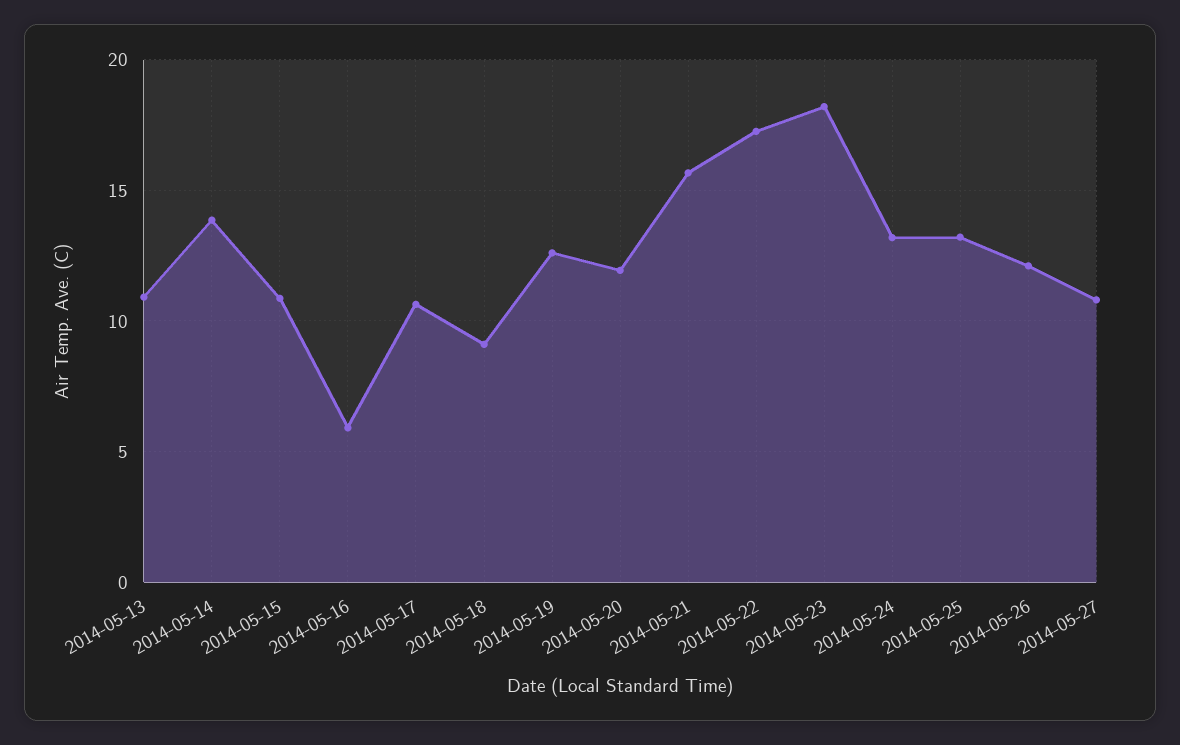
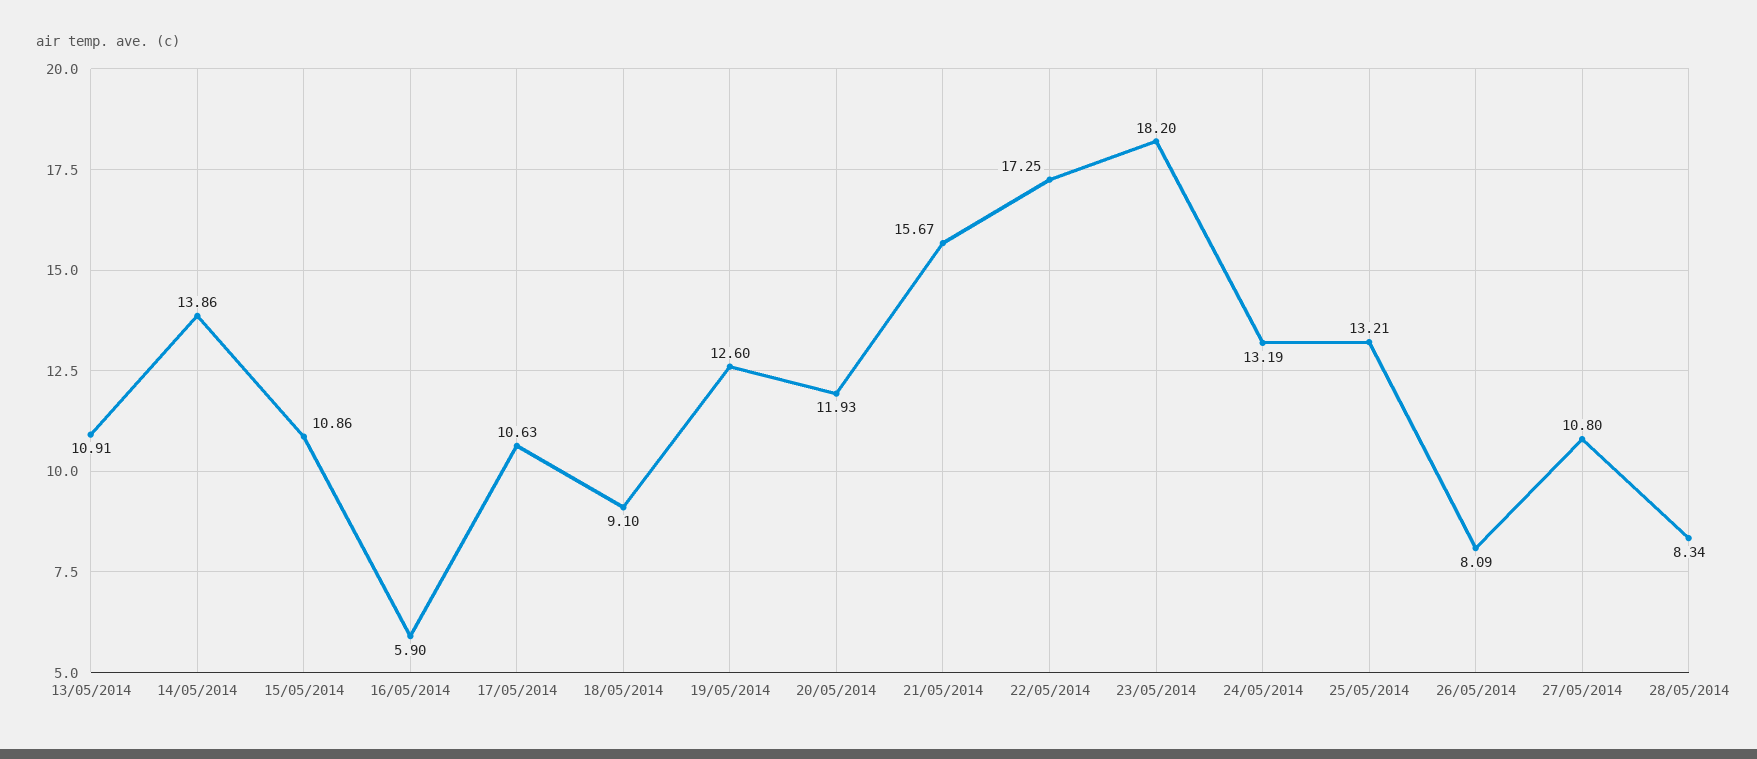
2014-05-26: 12 -> 8.09
28/05/2014: none -> 8.34

